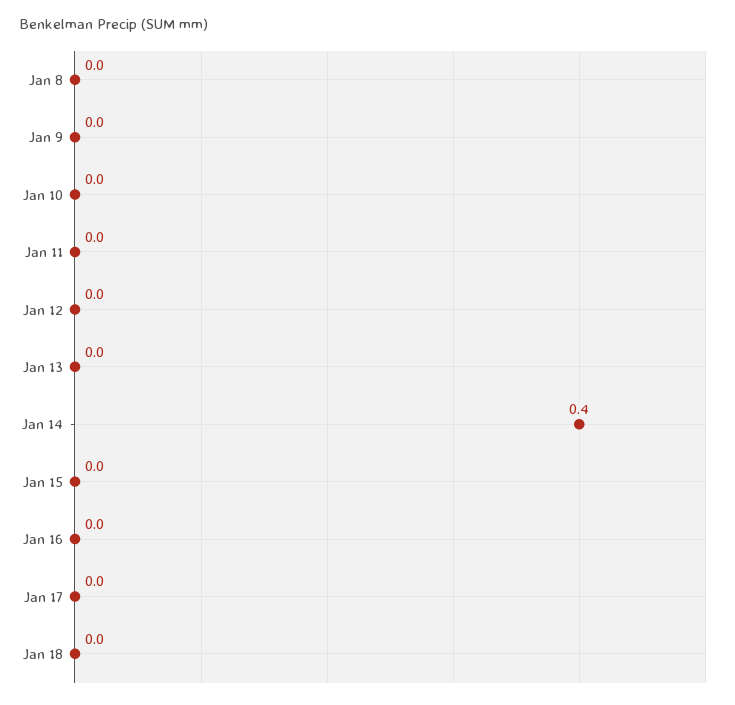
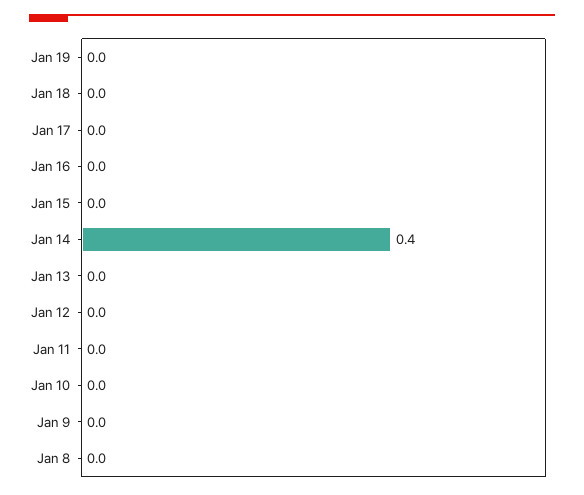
Jan 19: none -> 0

